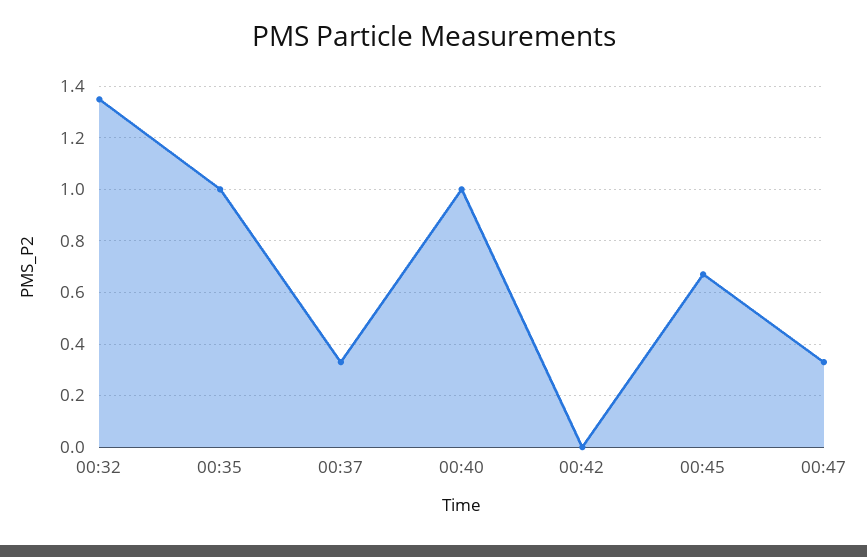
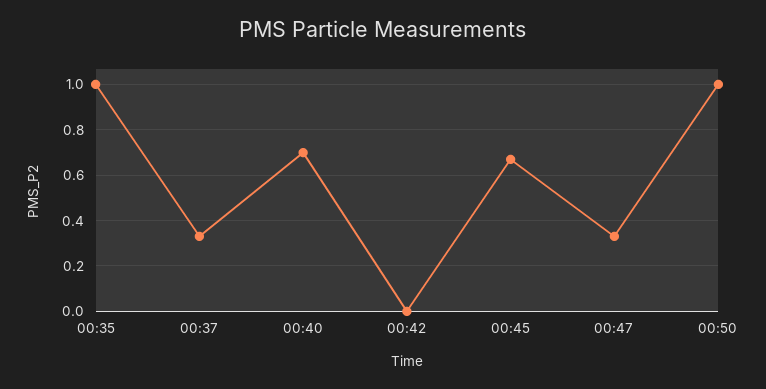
00:32: 1.35 -> none
00:40: 1 -> 0.7
00:50: none -> 1

